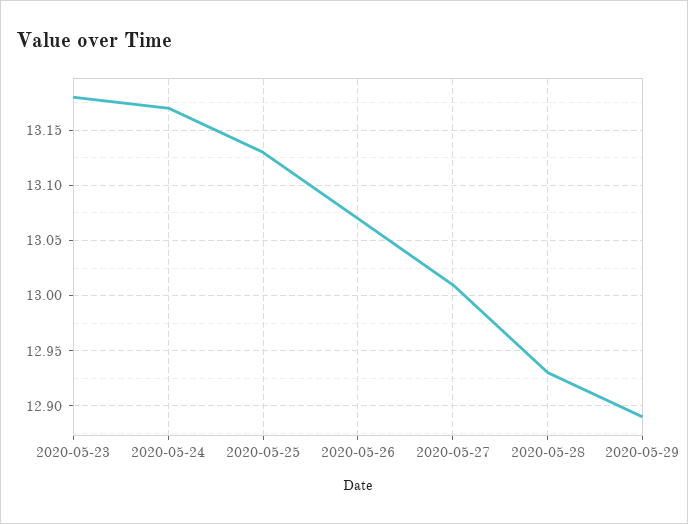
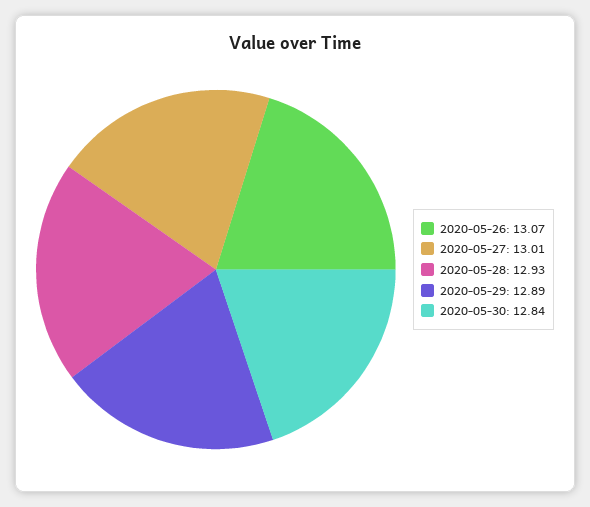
2020-05-23: 13.18 -> none
2020-05-24: 13.17 -> none
2020-05-25: 13.13 -> none
2020-05-30: none -> 12.84

